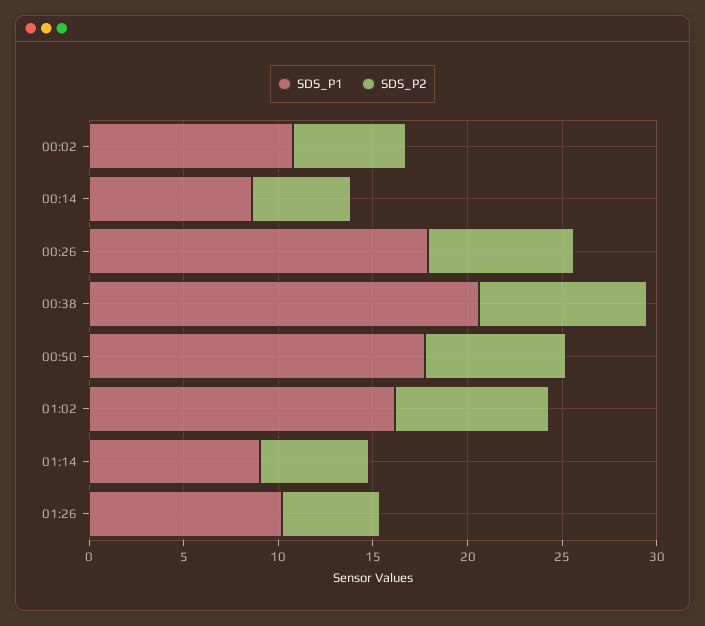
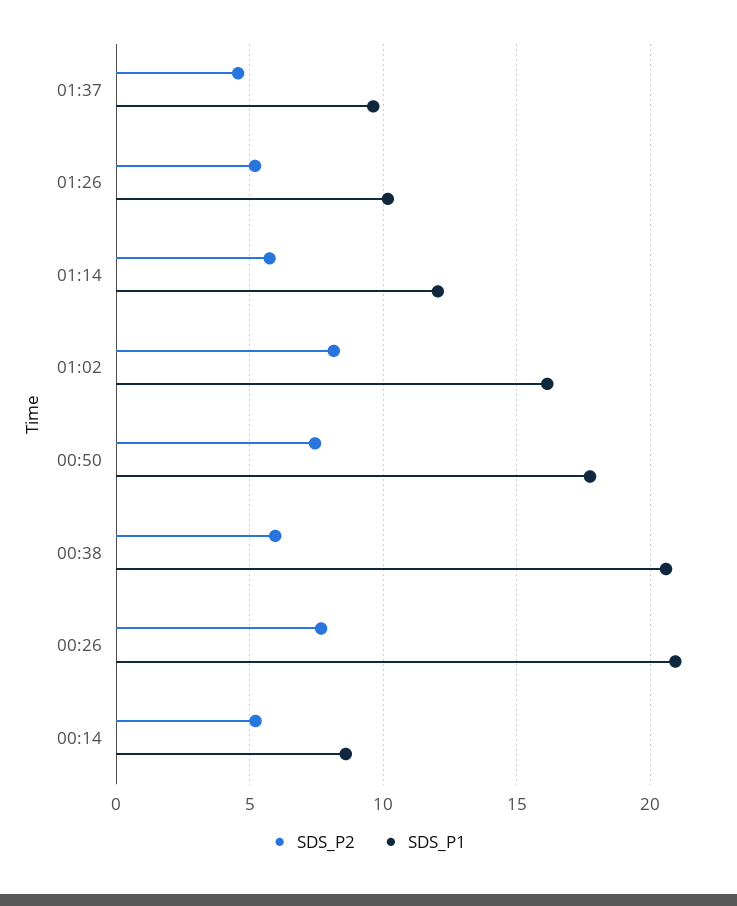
SDS_P1, 00:02: 11 -> none
SDS_P2, 00:02: 6 -> none
SDS_P1, 00:26: 18 -> 21
SDS_P2, 00:38: 9 -> 6
SDS_P1, 01:14: 9 -> 12
SDS_P2, 01:37: none -> 4.5
SDS_P1, 01:37: none -> 9.5

